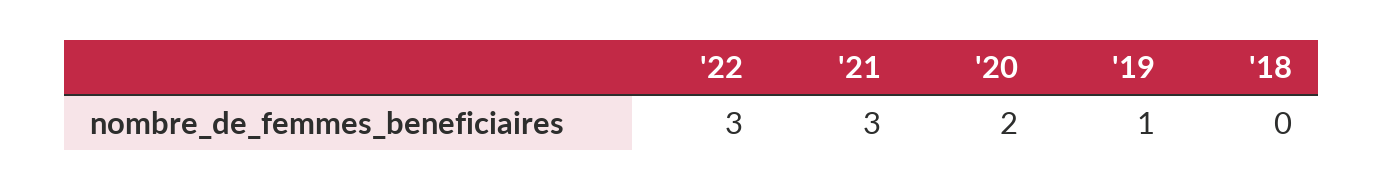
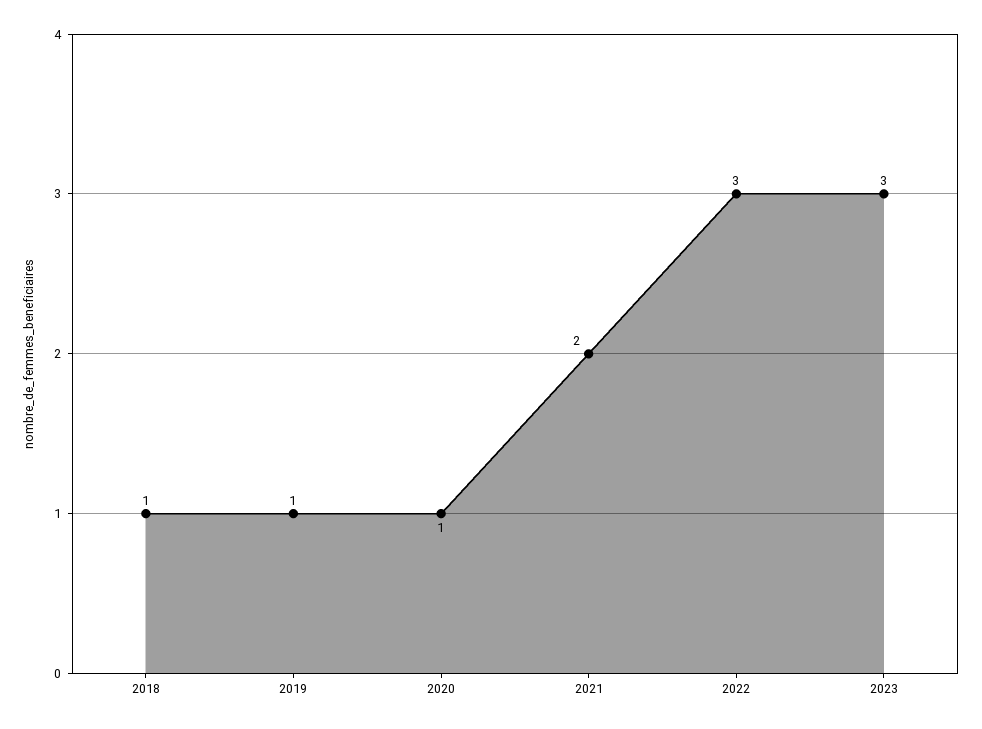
'21: 3 -> 2
'20: 2 -> 1
'18: 0 -> 1
2023: none -> 3

